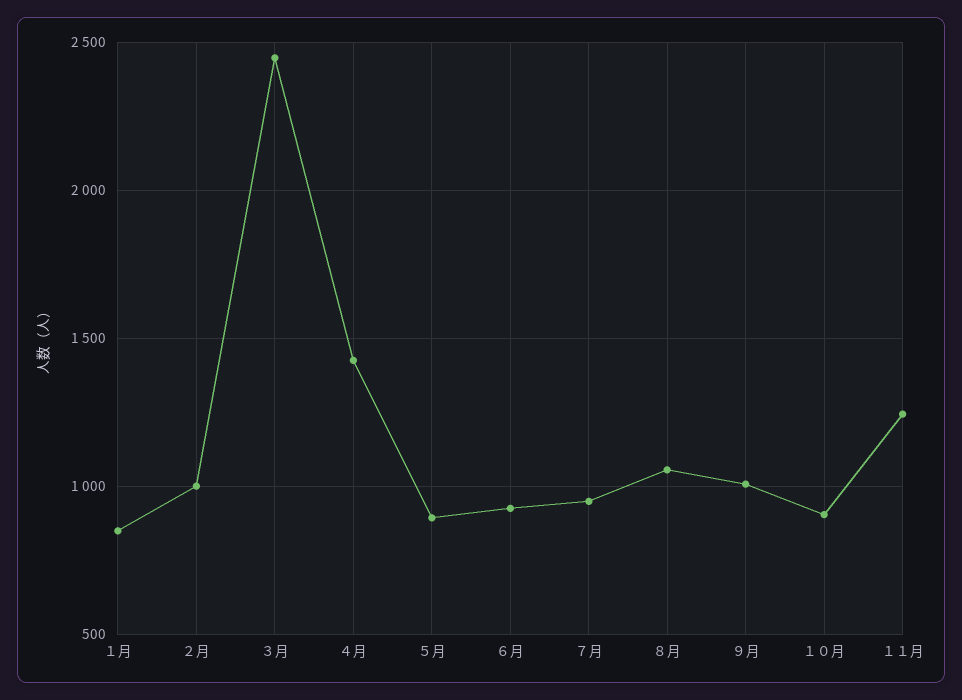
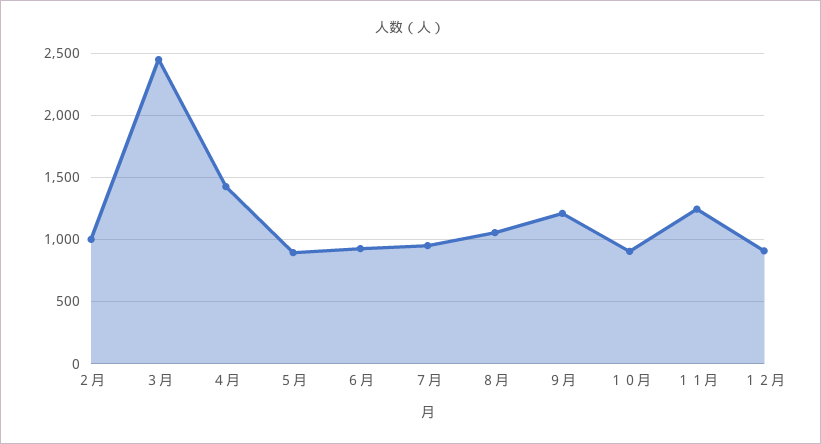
１月: 850 -> none
９月: 1000 -> 1200
１２月: none -> 900

